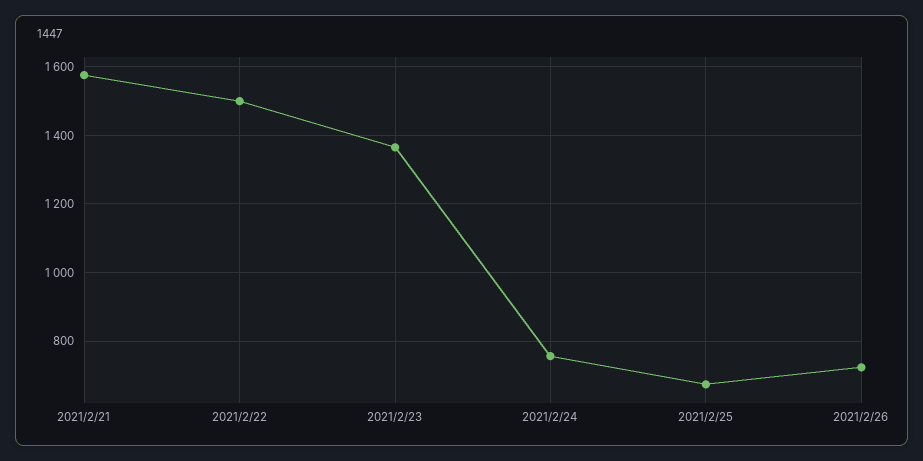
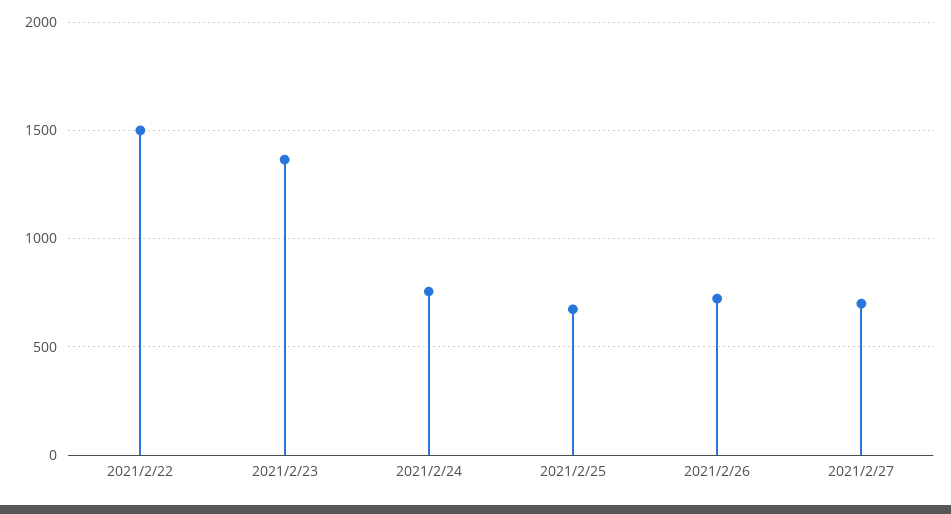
2021/2/21: 1580 -> none
2021/2/27: none -> 700

